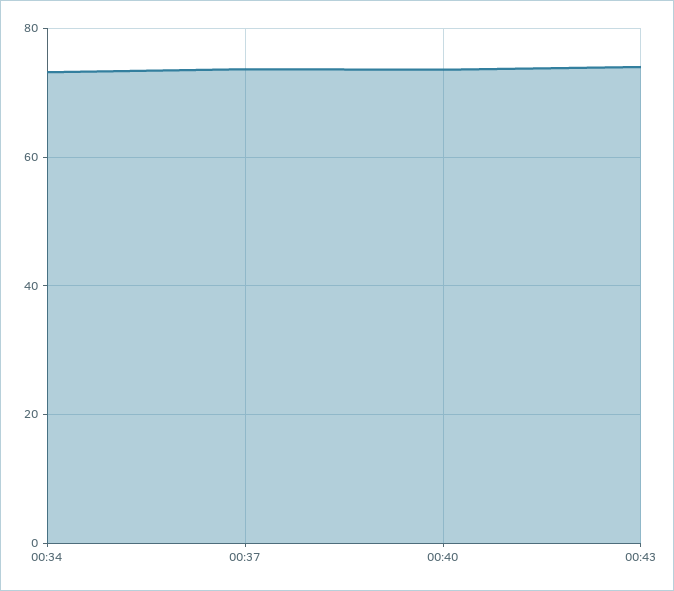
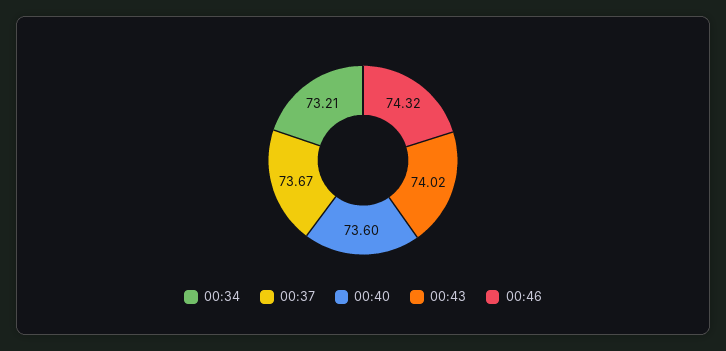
00:46: none -> 74.32

